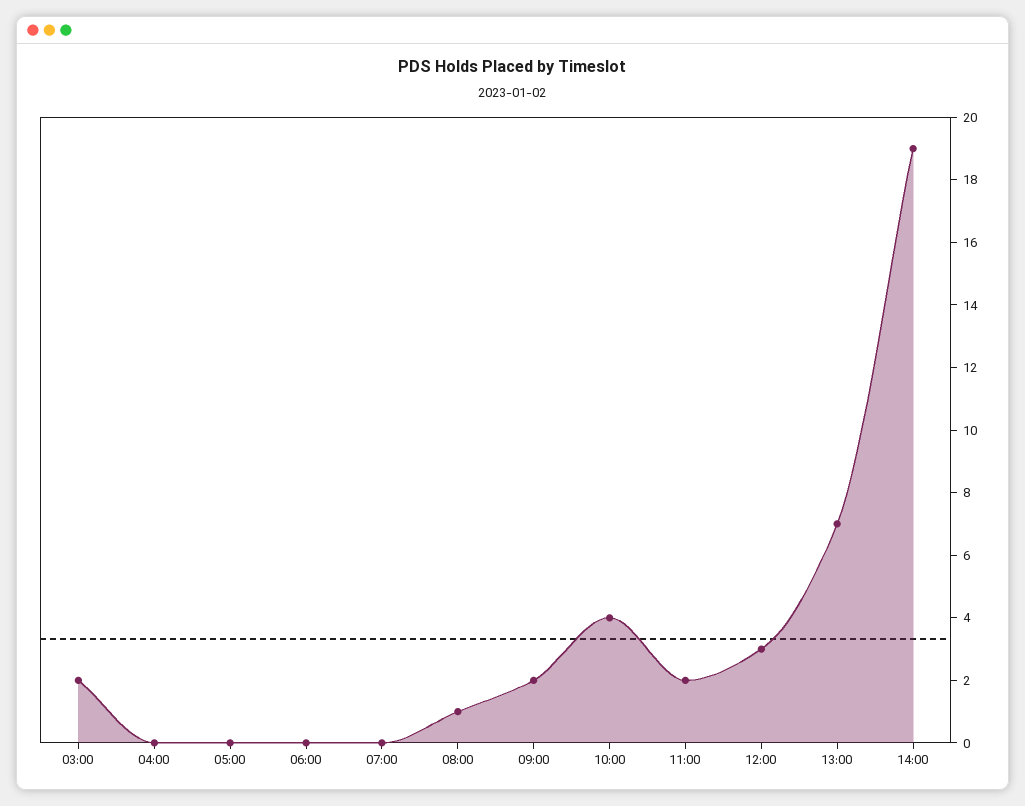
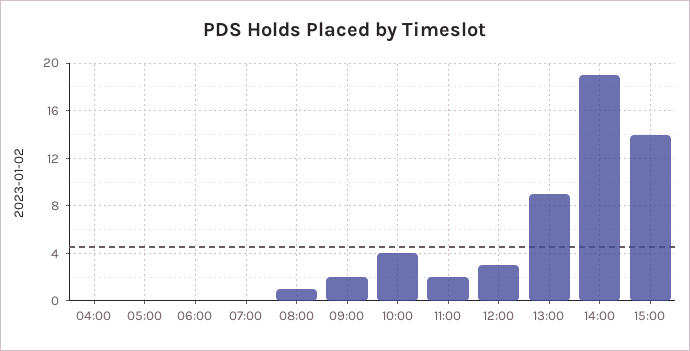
03:00: 2 -> none
13:00: 7 -> 9
15:00: none -> 14

